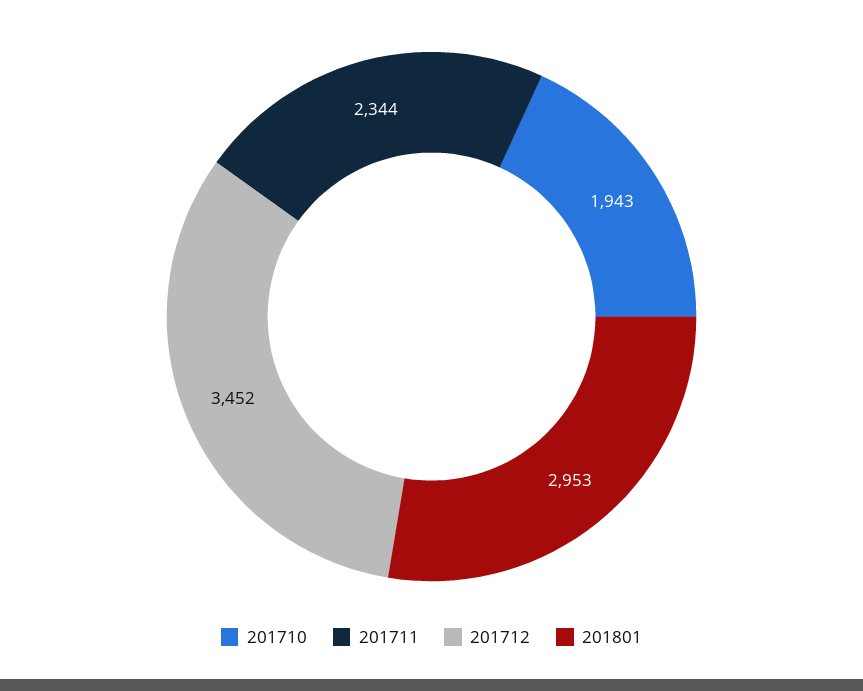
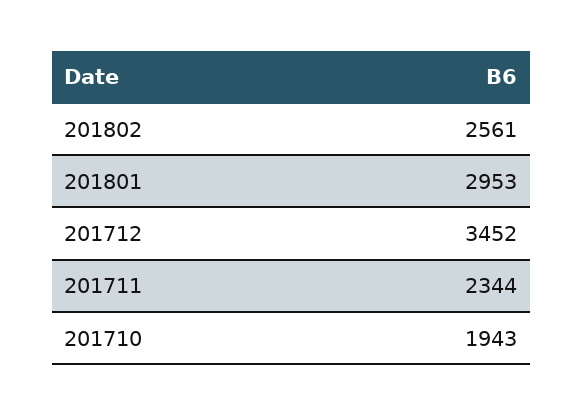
201802: none -> 2561

